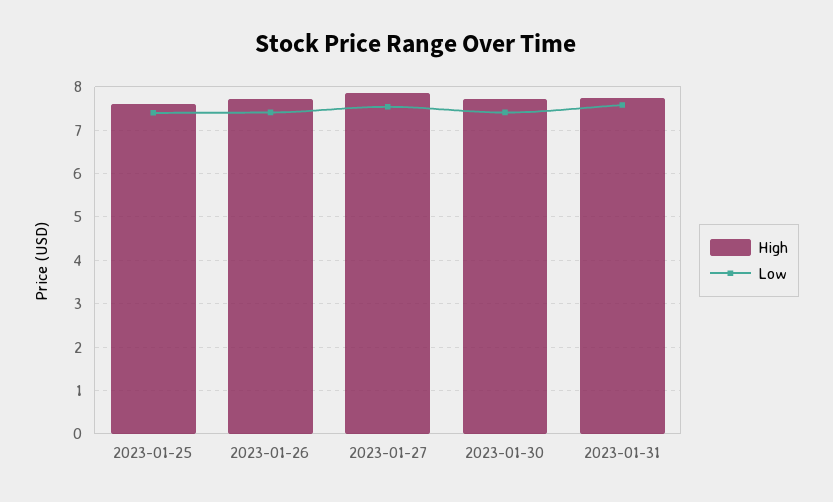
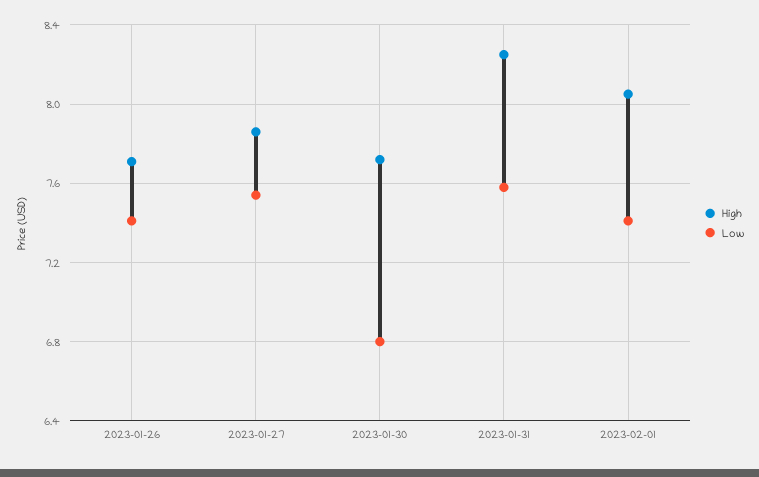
High, 2023-01-25: 7.6 -> none
Low, 2023-01-25: 7.4 -> none
Low, 2023-01-30: 7.4 -> 6.8
High, 2023-01-31: 7.8 -> 8.25
High, 2023-02-01: none -> 8.05
Low, 2023-02-01: none -> 7.4

